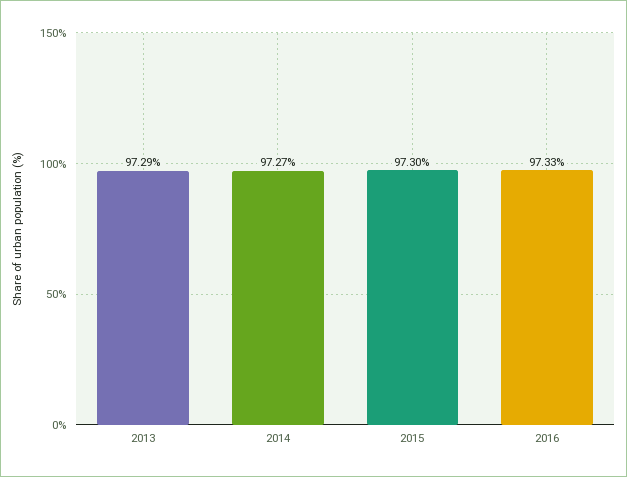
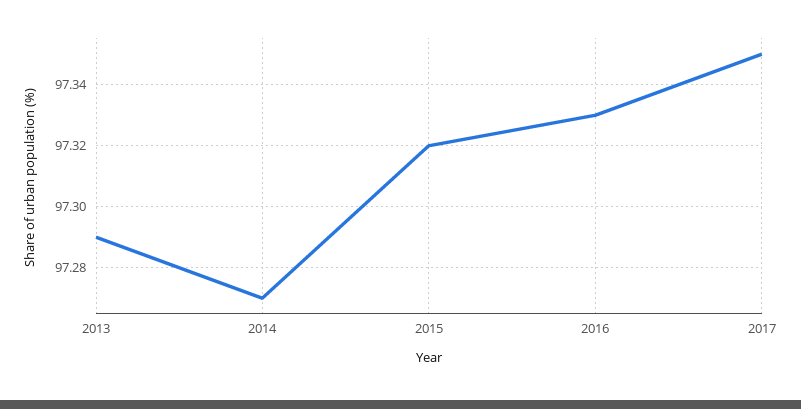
2015: 97.3 -> 97.32
2017: none -> 97.35

